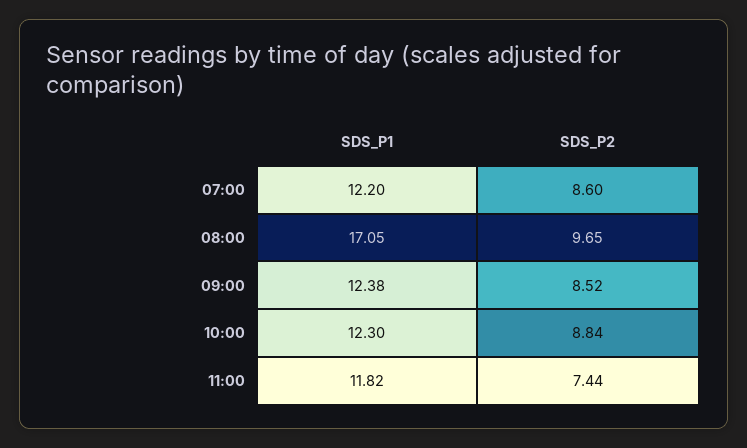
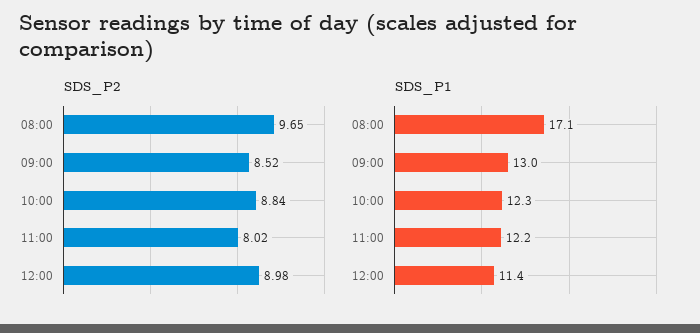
SDS_P1, 07:00: 12.2 -> none
SDS_P2, 07:00: 8.6 -> none
SDS_P1, 09:00: 12.38 -> 13
SDS_P1, 11:00: 11.82 -> 12.2
SDS_P2, 11:00: 7.44 -> 8.02
SDS_P2, 12:00: none -> 8.98
SDS_P1, 12:00: none -> 11.4

